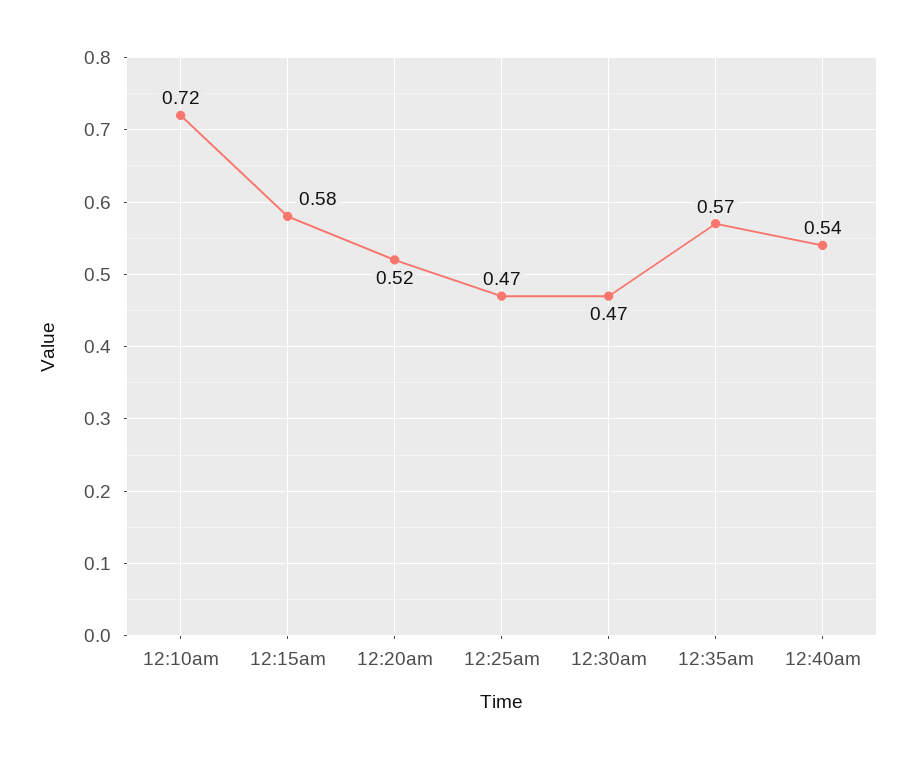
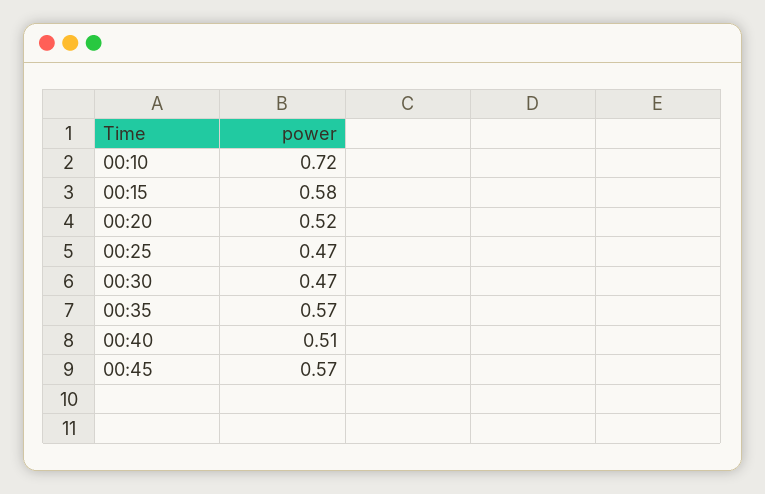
12:40am: 0.54 -> 0.51
00:45: none -> 0.57

